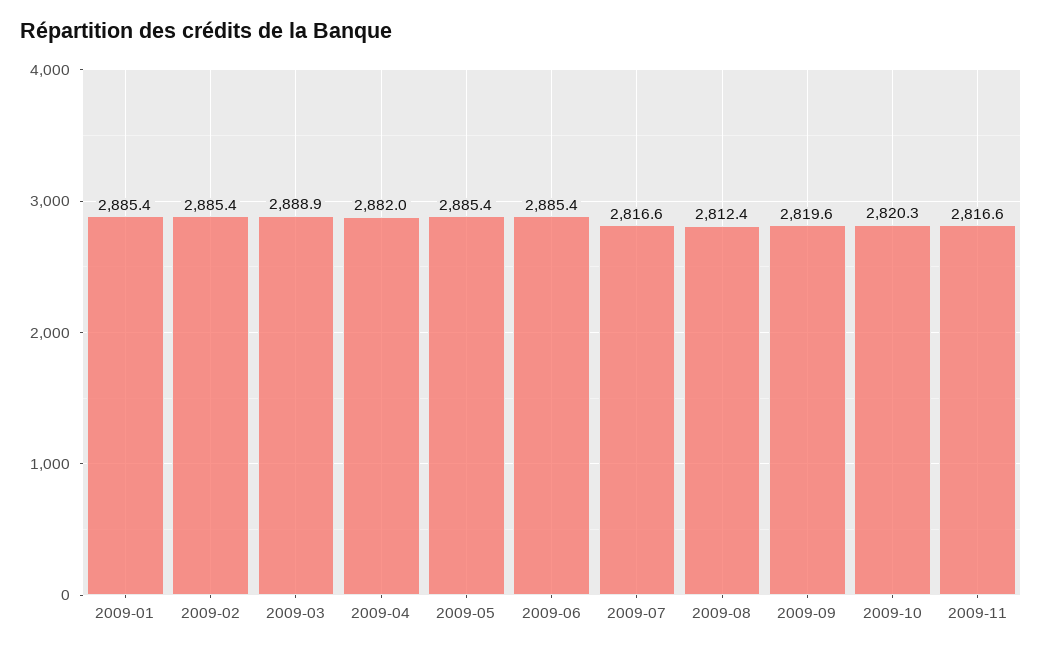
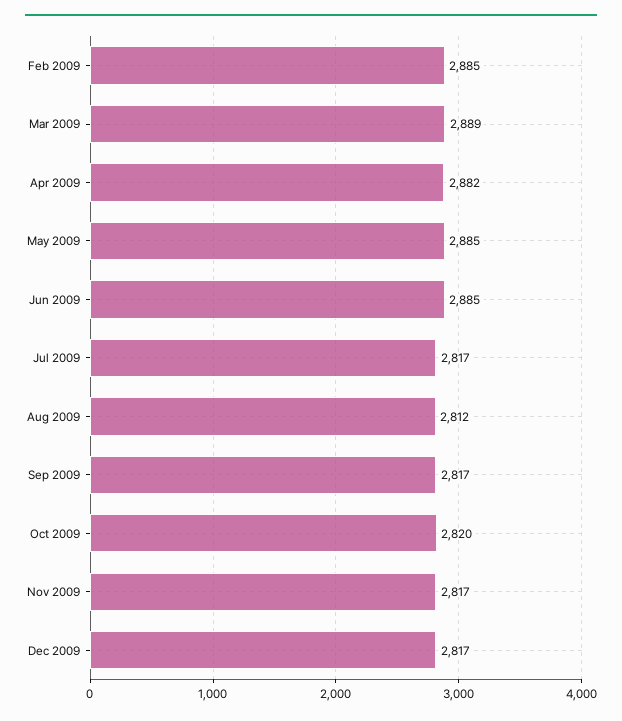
2009-01: 2885.4 -> none
2009-09: 2819.6 -> 2817
Dec 2009: none -> 2817

